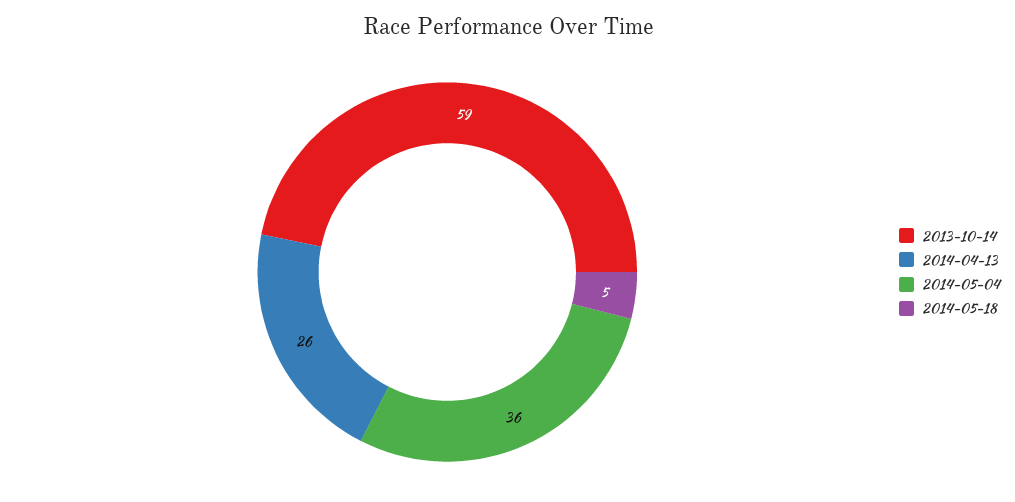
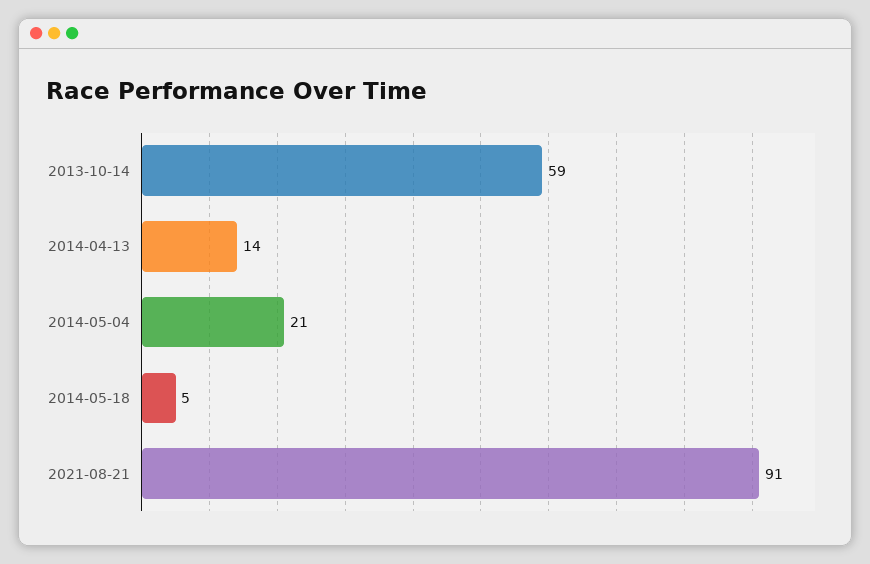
2014-04-13: 26 -> 14
2014-05-04: 36 -> 21
2021-08-21: none -> 91

